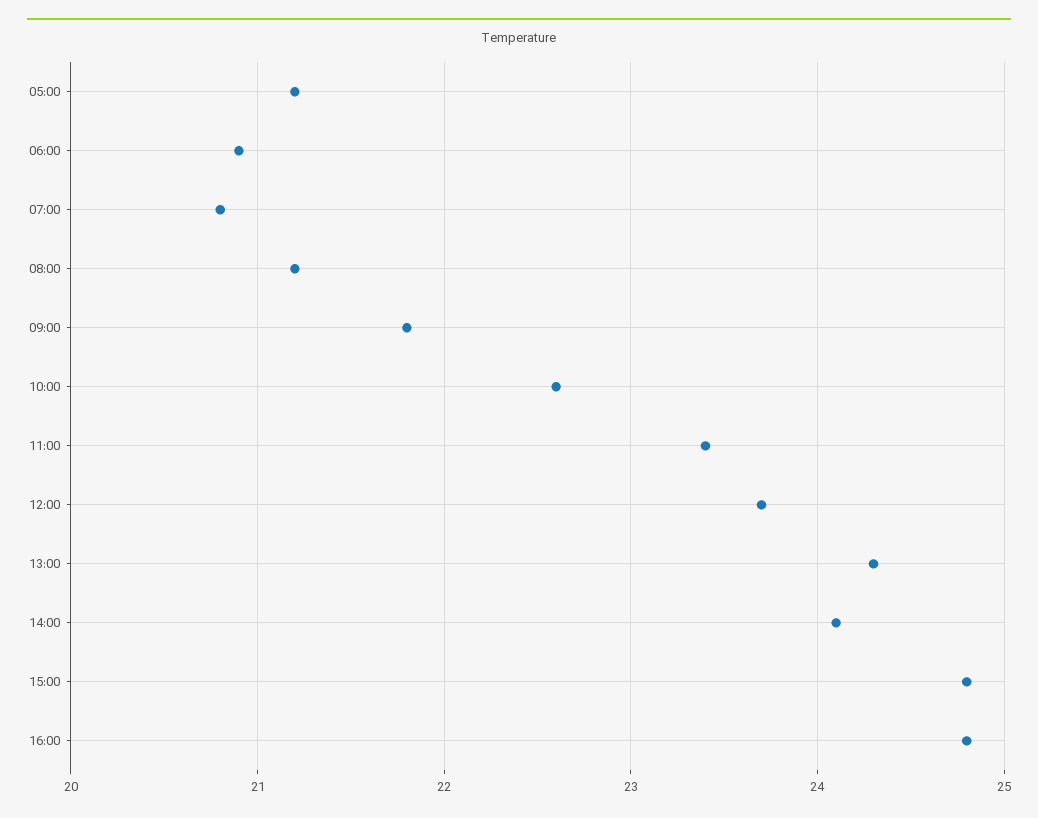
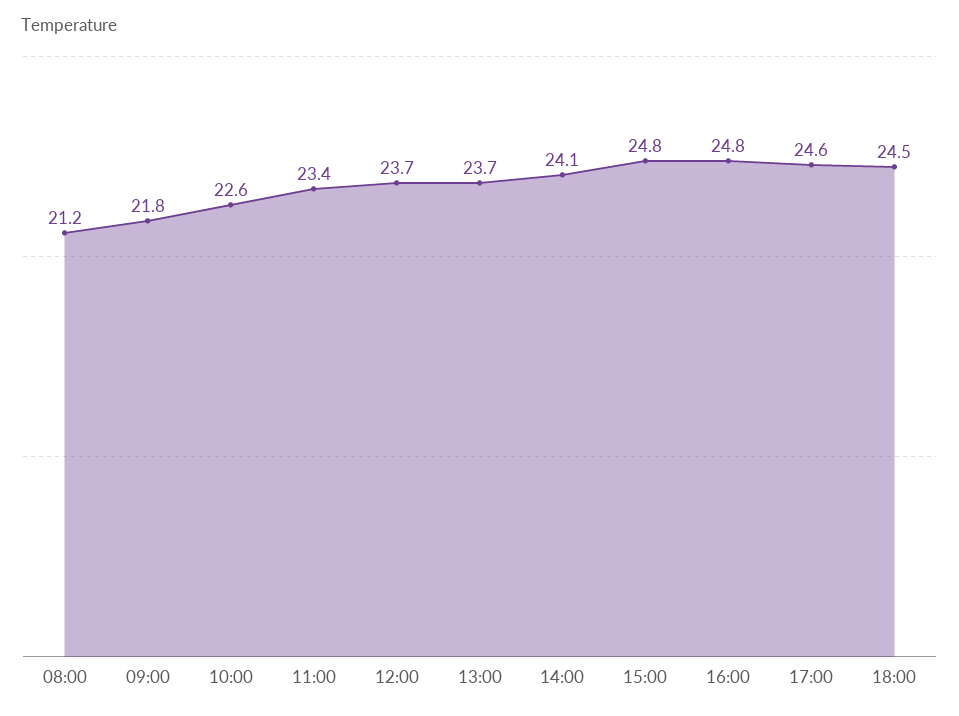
05:00: 21.2 -> none
06:00: 20.9 -> none
07:00: 20.8 -> none
13:00: 24.3 -> 23.7
17:00: none -> 24.6
18:00: none -> 24.5

